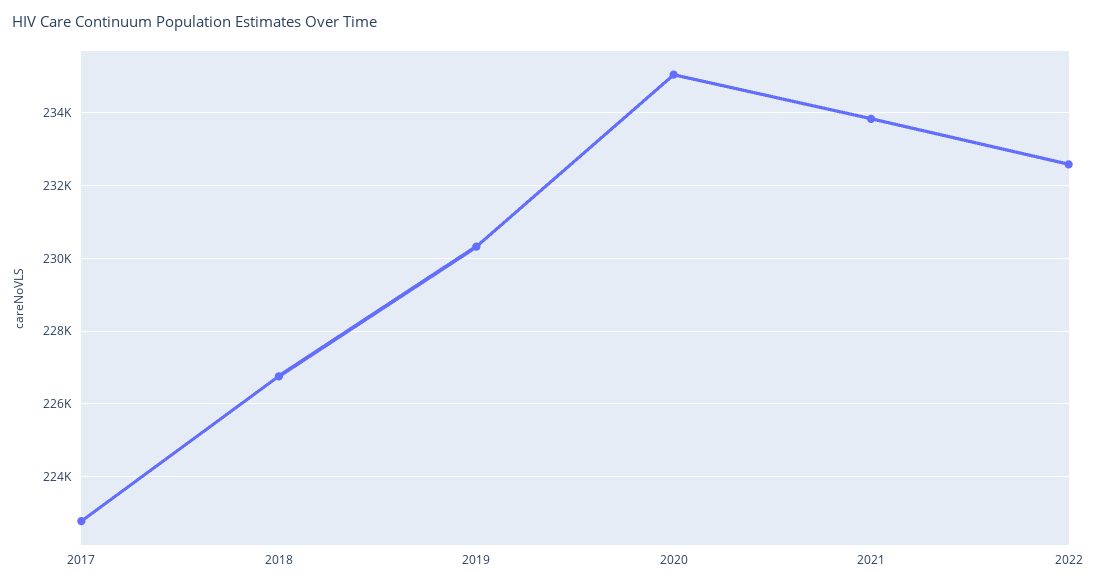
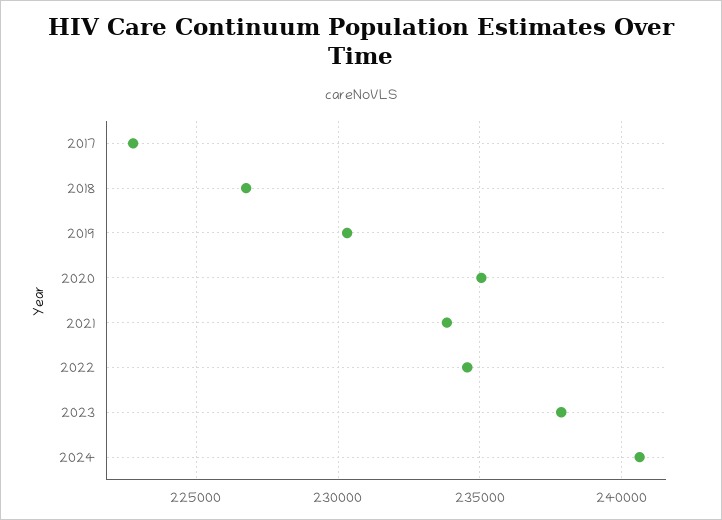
2022: 232600 -> 234500
2023: none -> 238000
2024: none -> 240500

